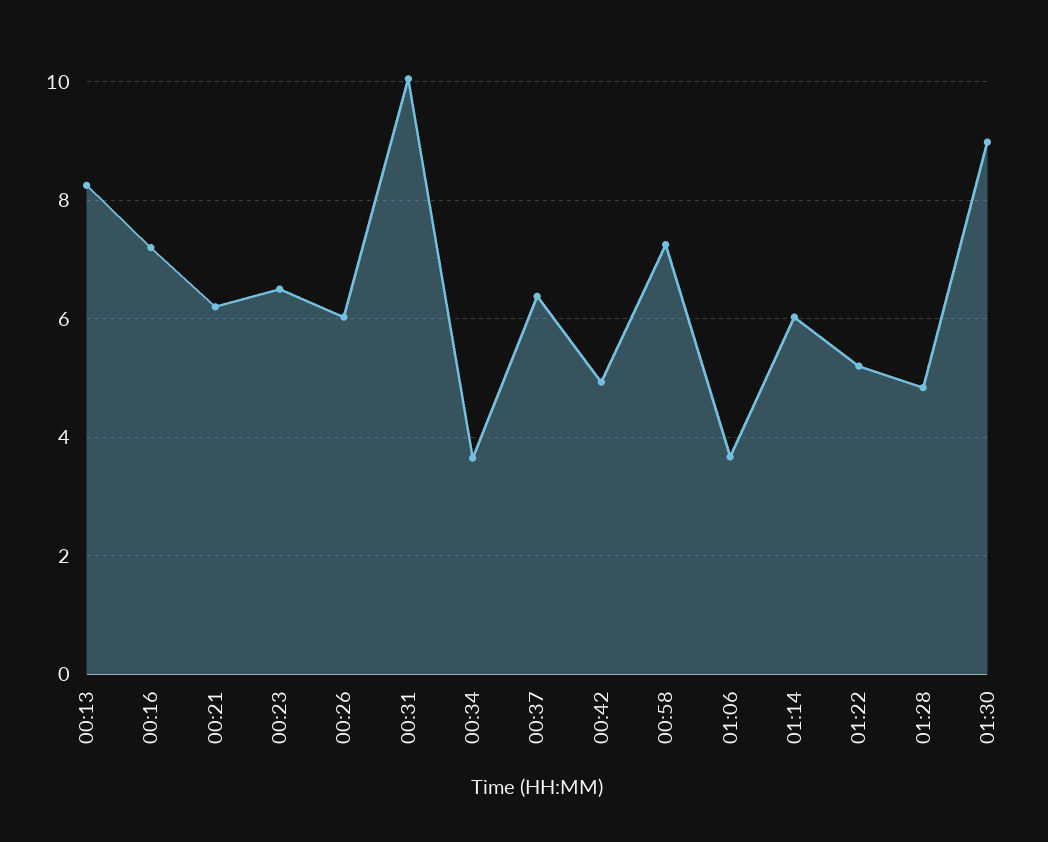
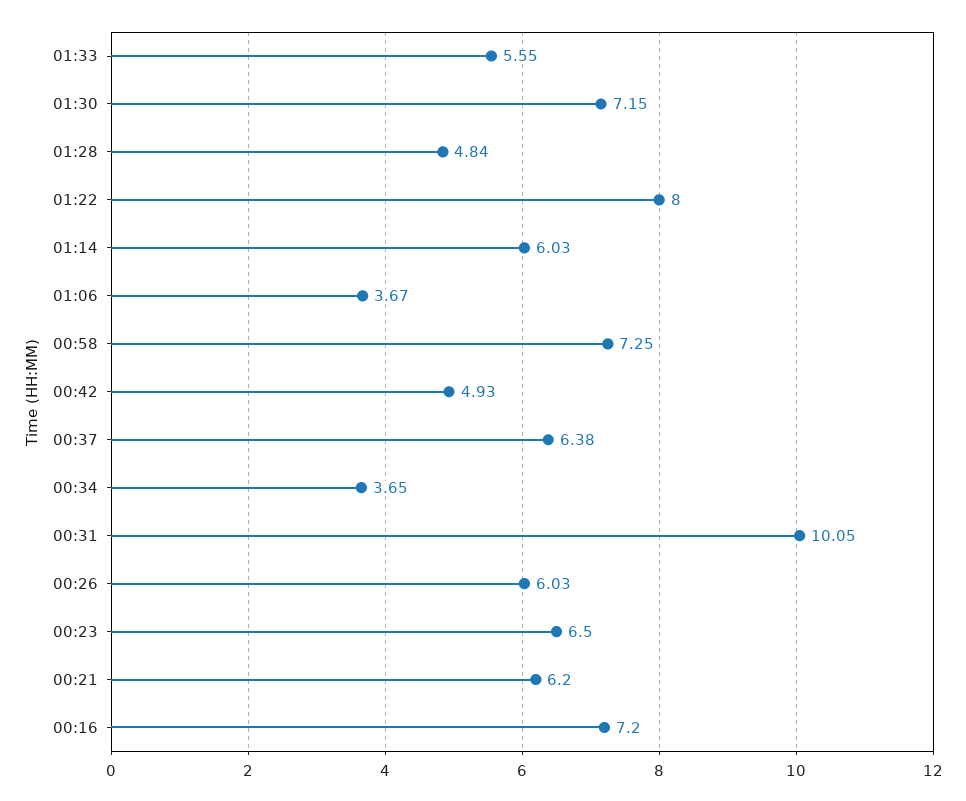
00:13: 8.2 -> none
01:22: 5.2 -> 8
01:30: 9 -> 7.15
01:33: none -> 5.55

